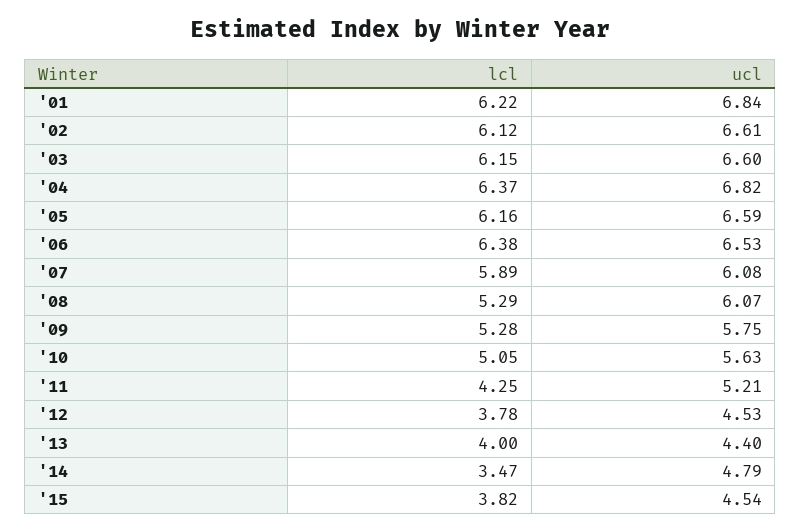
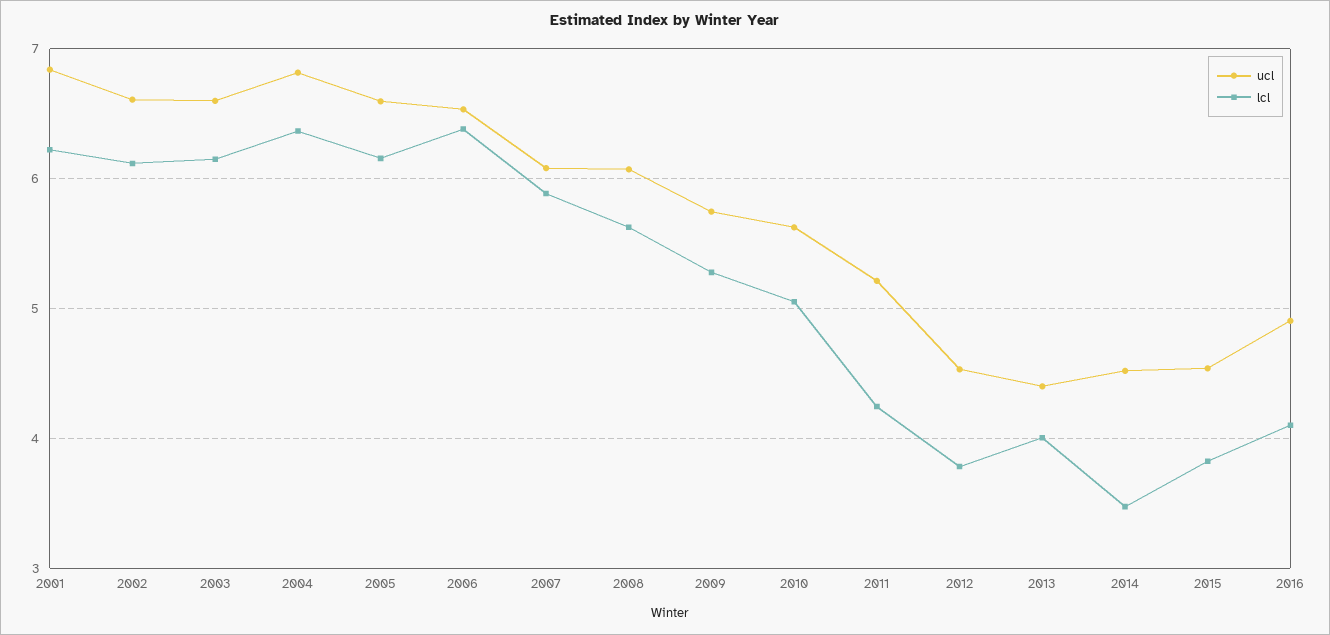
lcl, '08: 5.29 -> 5.6
ucl, '14: 4.79 -> 4.5
ucl, 2016: none -> 4.9
lcl, 2016: none -> 4.1

